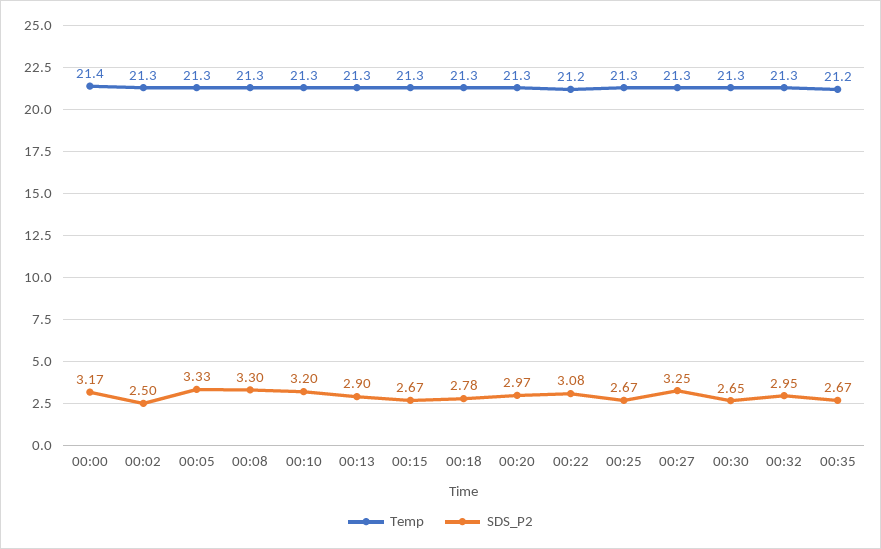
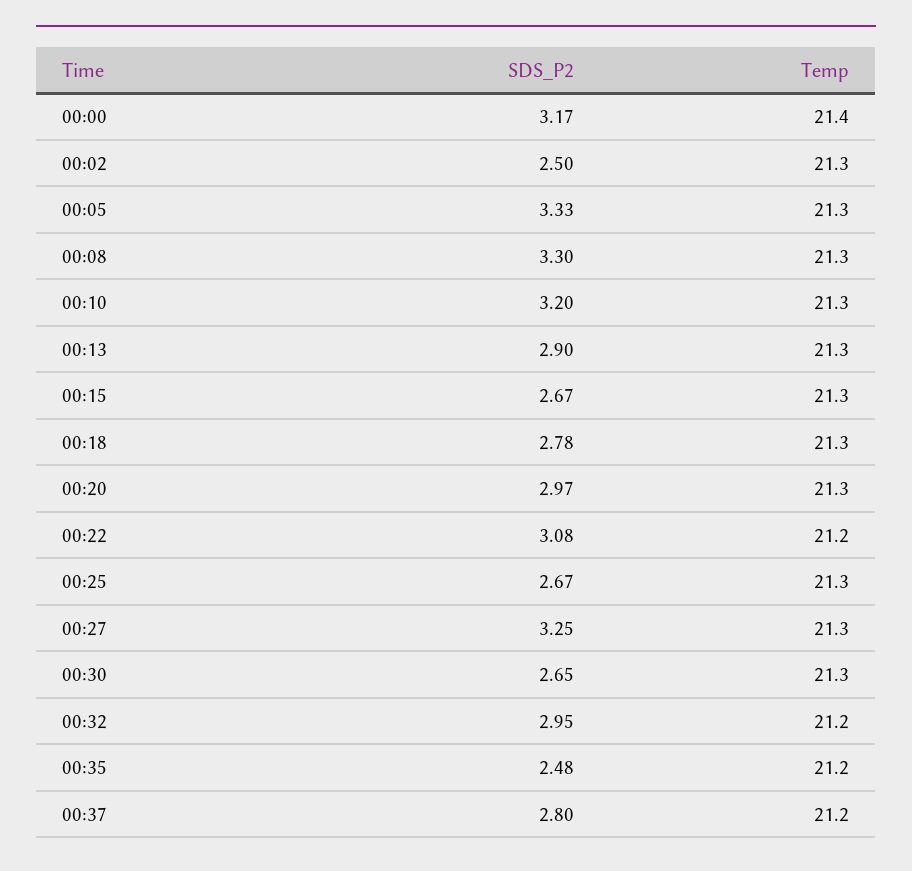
Temp, 00:32: 21.3 -> 21.2
SDS_P2, 00:35: 2.67 -> 2.48
SDS_P2, 00:37: none -> 2.8
Temp, 00:37: none -> 21.2

